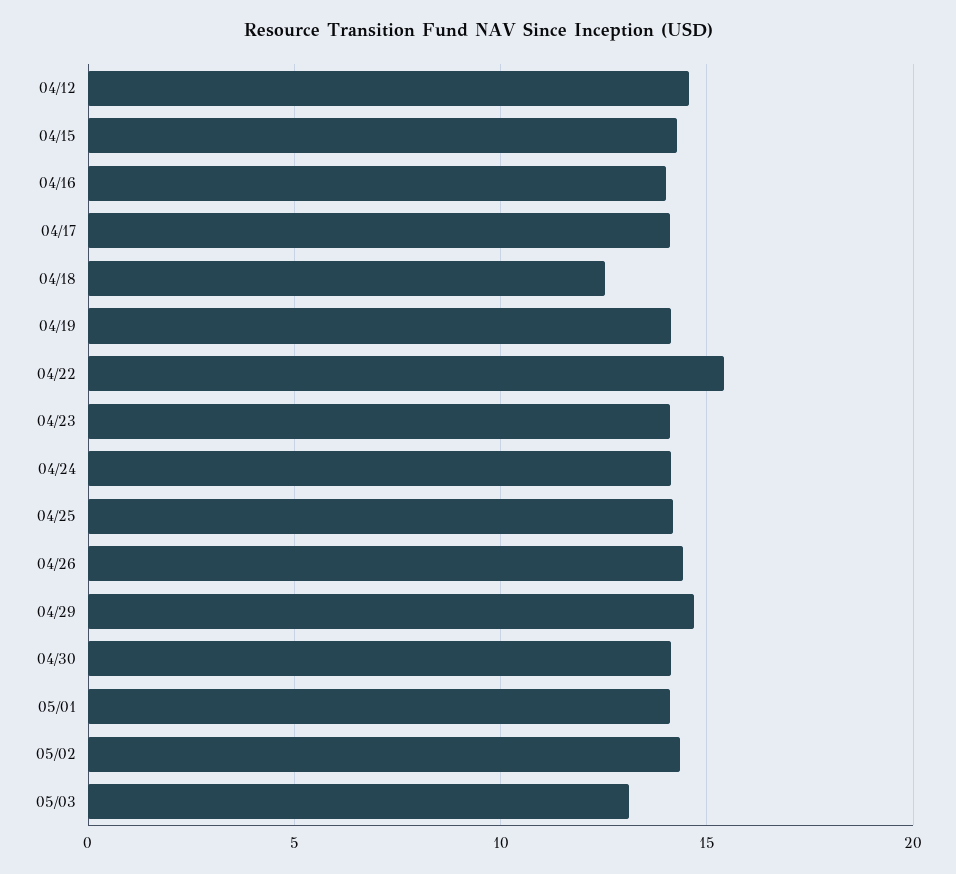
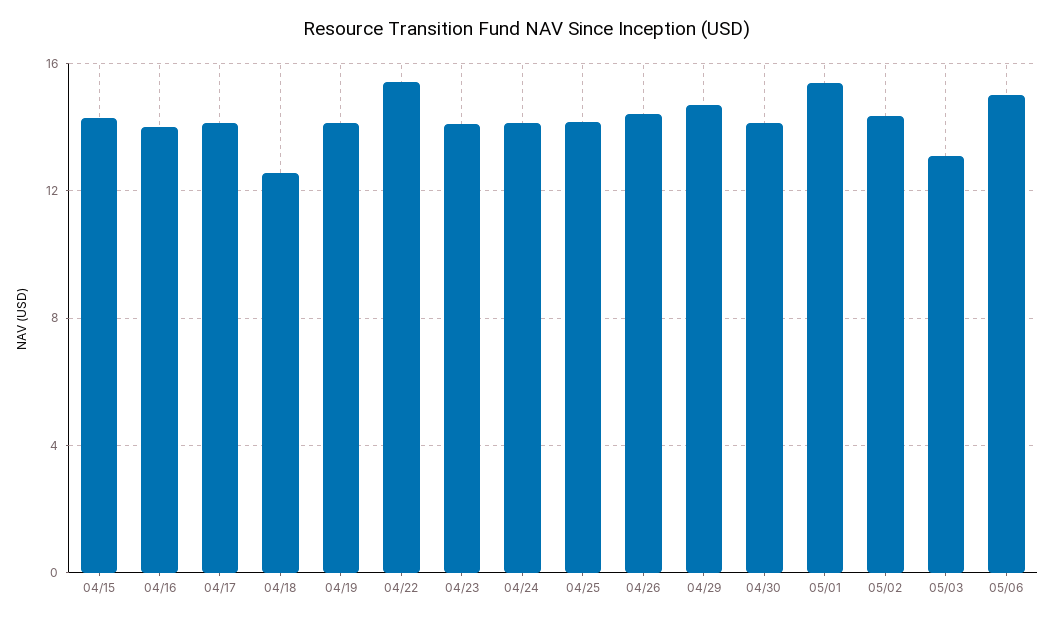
04/12: 14.5 -> none
05/01: 14 -> 15.5
05/06: none -> 15

